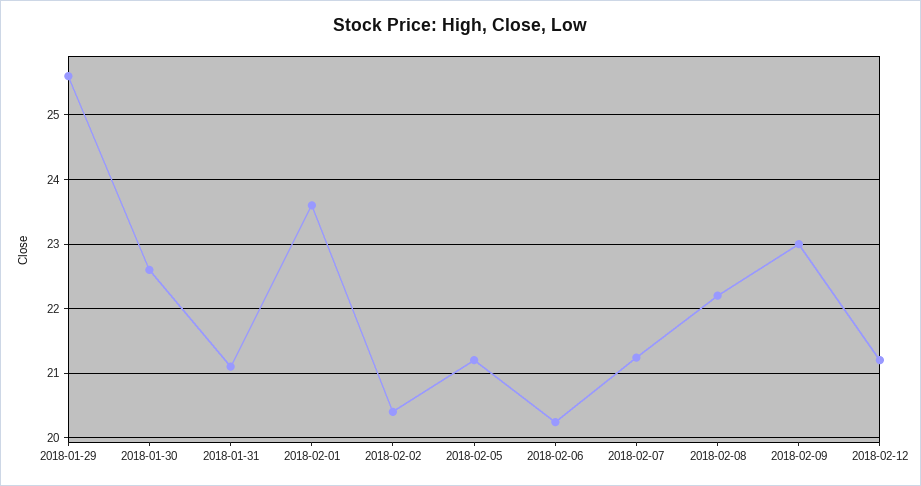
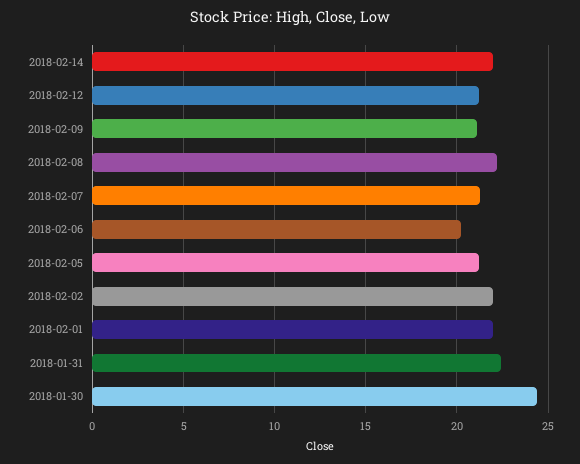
2018-01-29: 25.6 -> none
2018-01-30: 22.6 -> 24.5
2018-01-31: 21.1 -> 22.5
2018-02-01: 23.6 -> 22
2018-02-02: 20.4 -> 22
2018-02-09: 23 -> 21
2018-02-14: none -> 22

